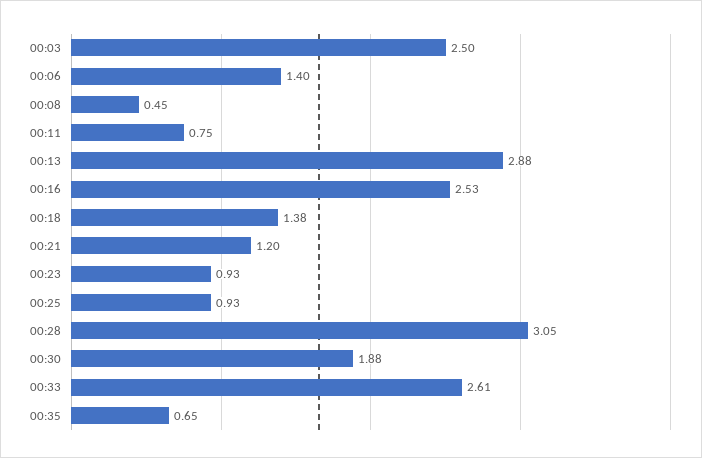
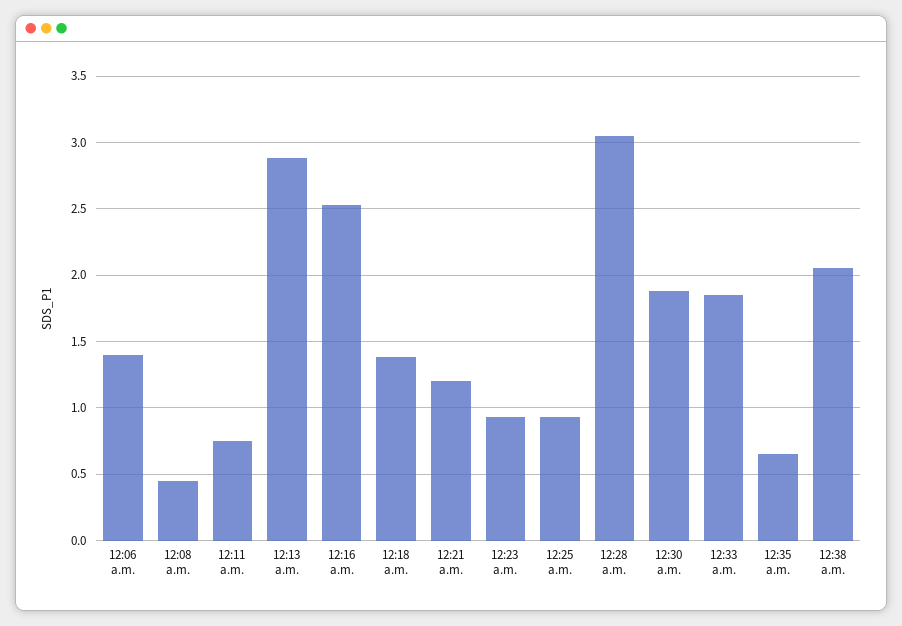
00:03: 2.5 -> none
00:33: 2.61 -> 1.85
12:38 a.m.: none -> 2.05

